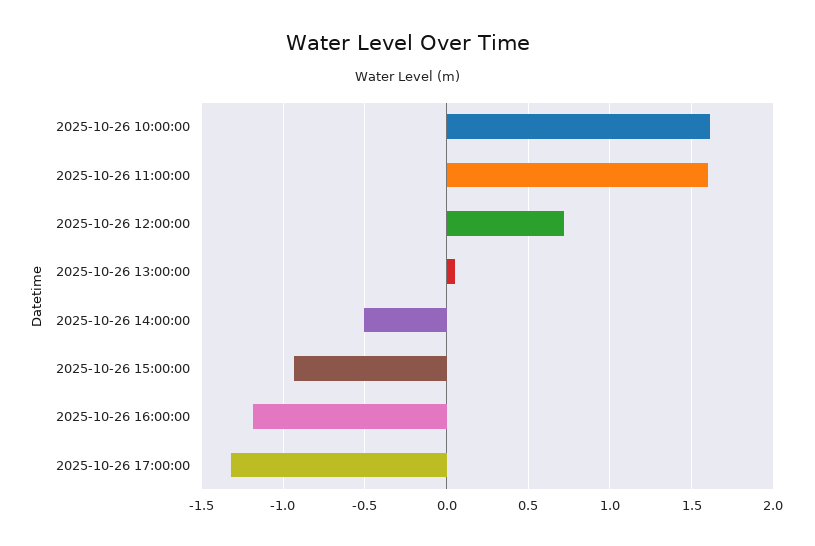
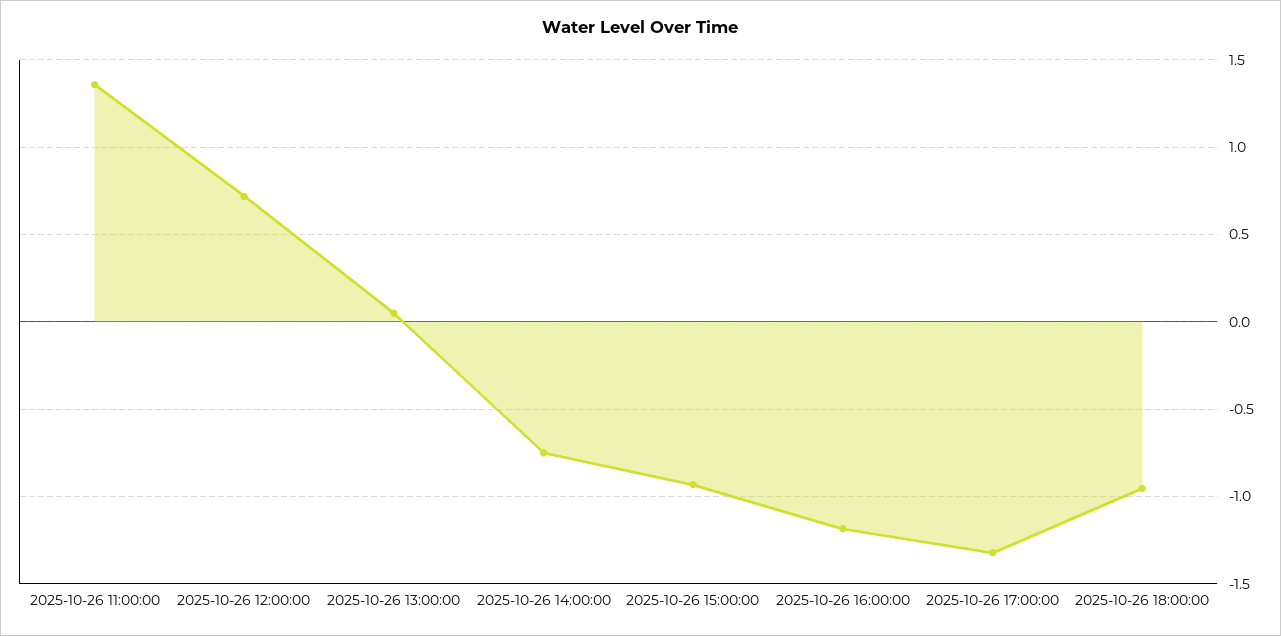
2025-10-26 10:00:00: 1.6 -> none
2025-10-26 11:00:00: 1.6 -> 1.35
2025-10-26 14:00:00: -0.5 -> -0.75
2025-10-26 18:00:00: none -> -0.95

